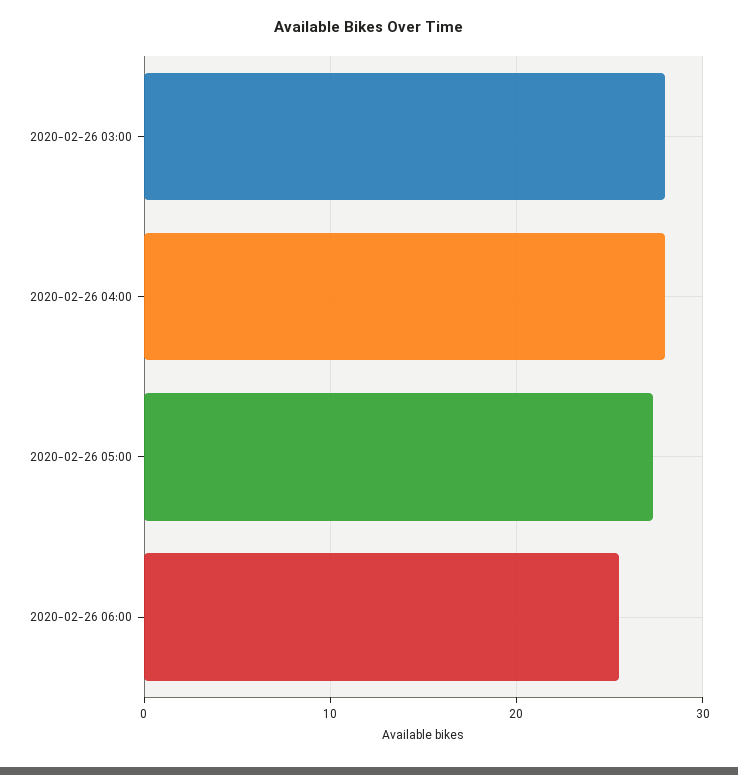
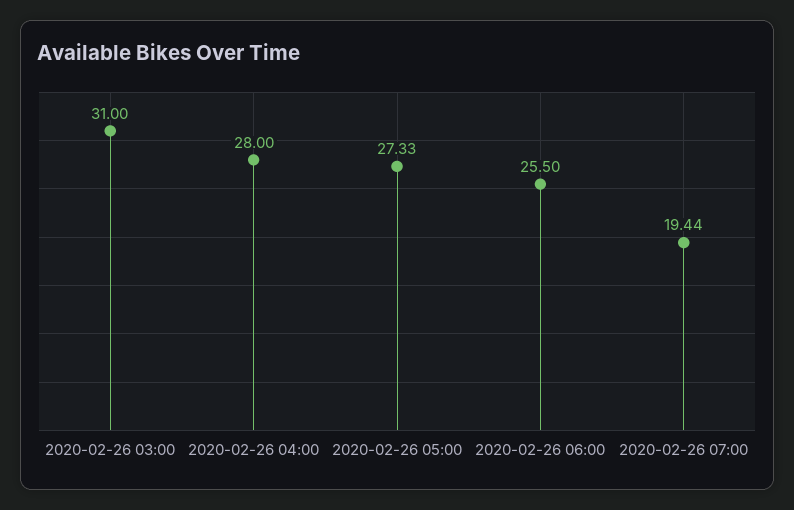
2020-02-26 03:00: 28 -> 31
2020-02-26 07:00: none -> 19.44

